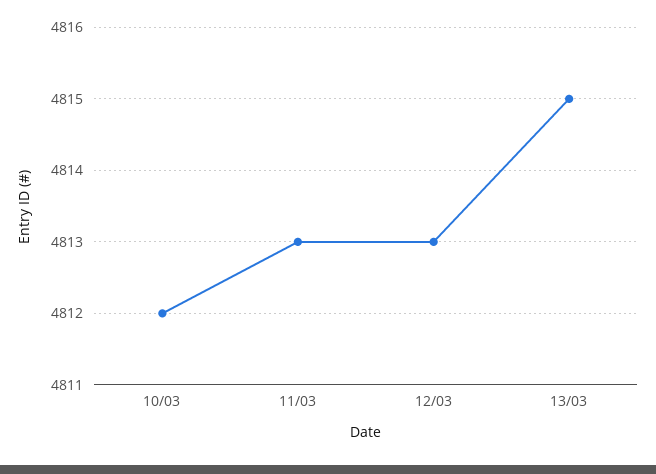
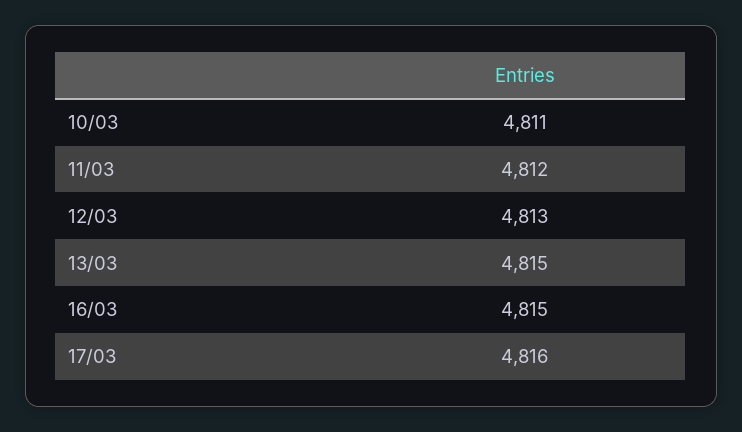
10/03: 4812 -> 4811
11/03: 4813 -> 4812
16/03: none -> 4815
17/03: none -> 4816

